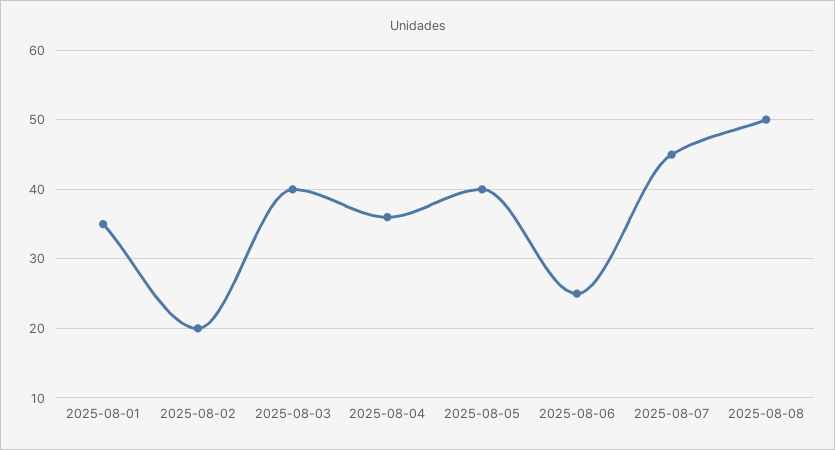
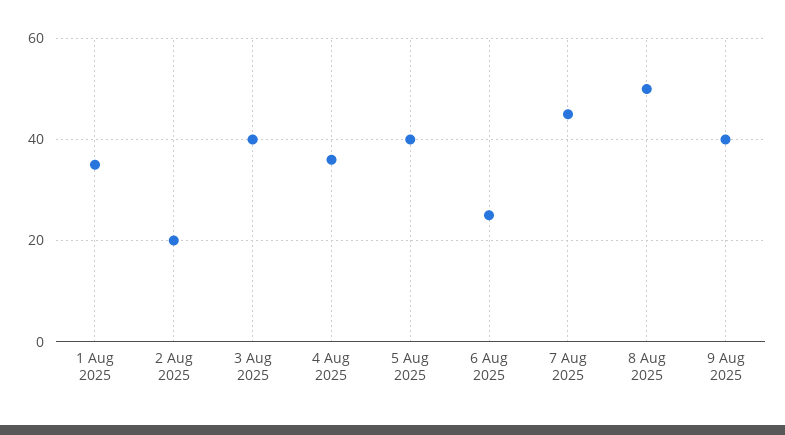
9 Aug 2025: none -> 40

